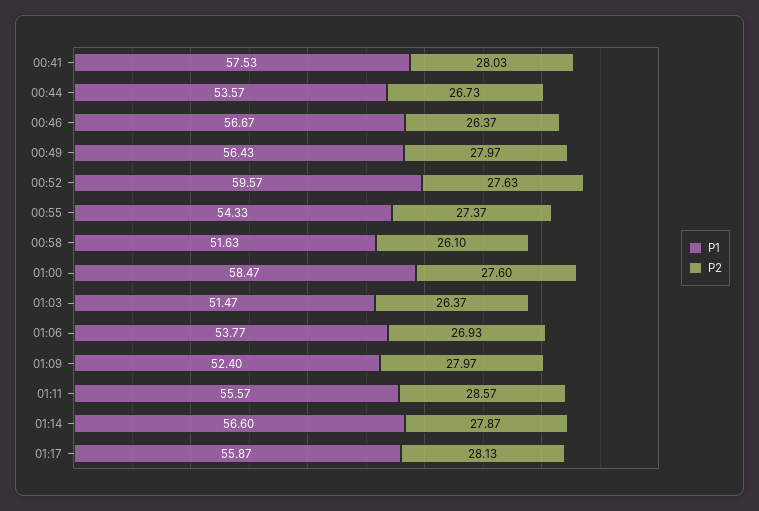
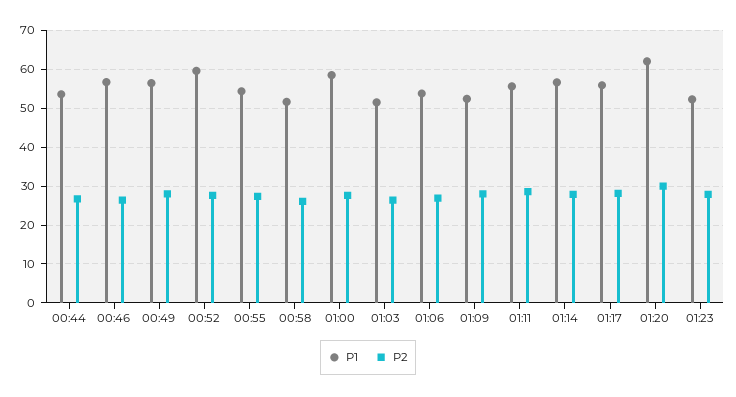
P1, 00:41: 57.53 -> none
P2, 00:41: 28.03 -> none
P1, 01:20: none -> 62
P2, 01:20: none -> 30
P1, 01:23: none -> 52
P2, 01:23: none -> 28

